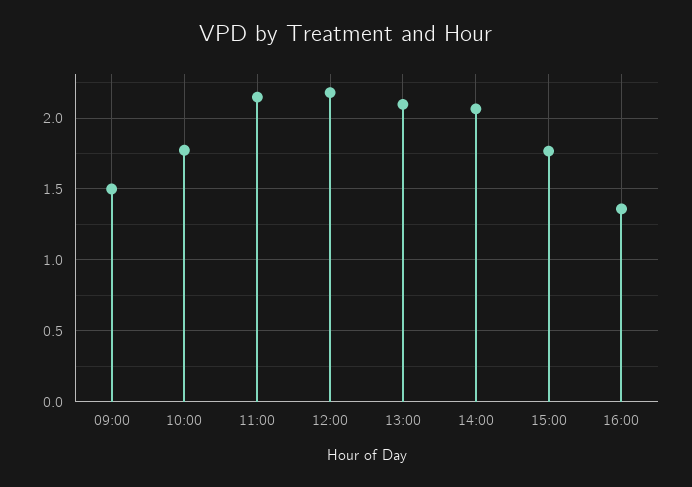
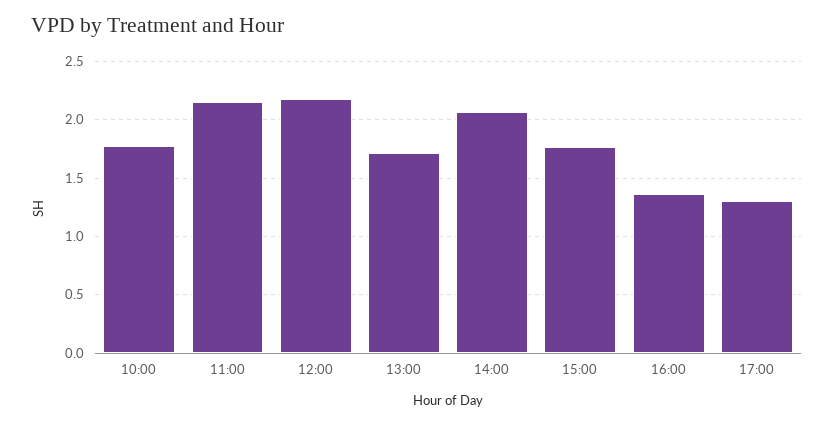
09:00: 1.5 -> none
13:00: 2.1 -> 1.7
17:00: none -> 1.3

